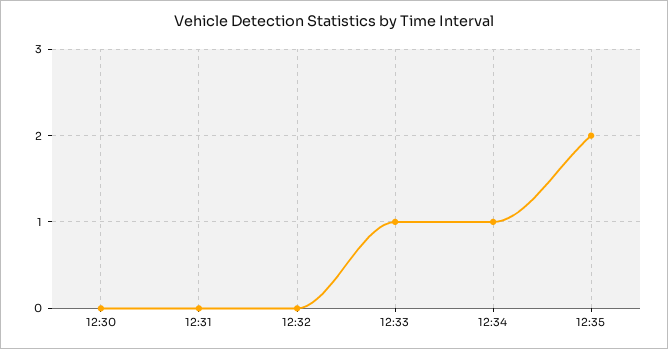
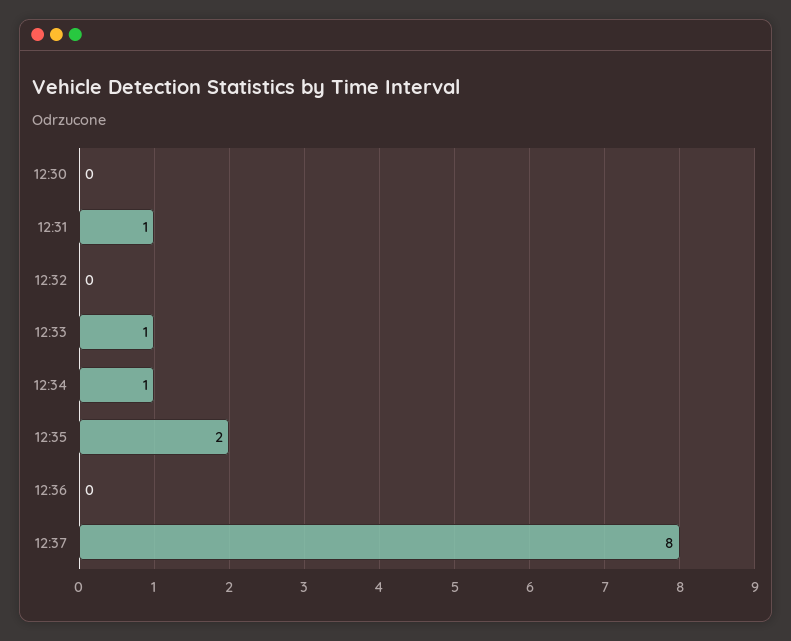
12:31: 0 -> 1
12:36: none -> 0
12:37: none -> 8

